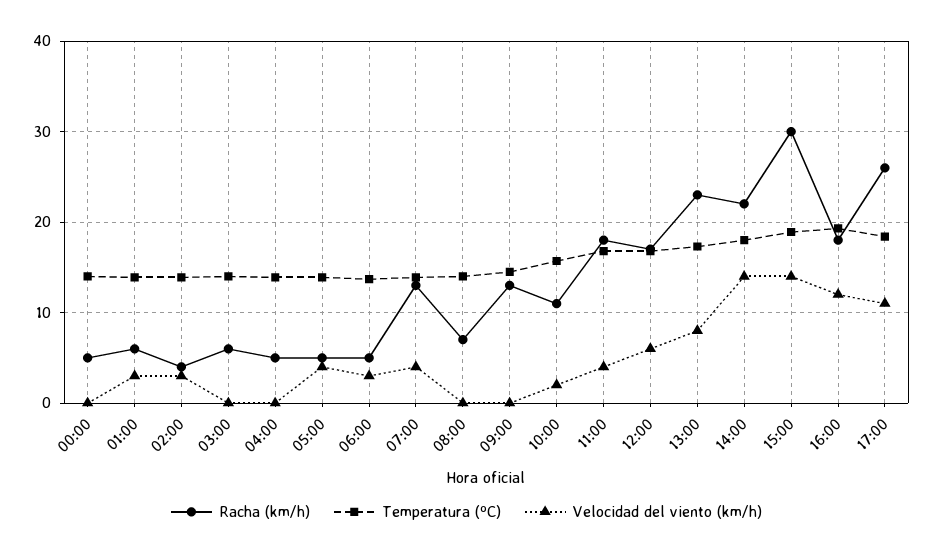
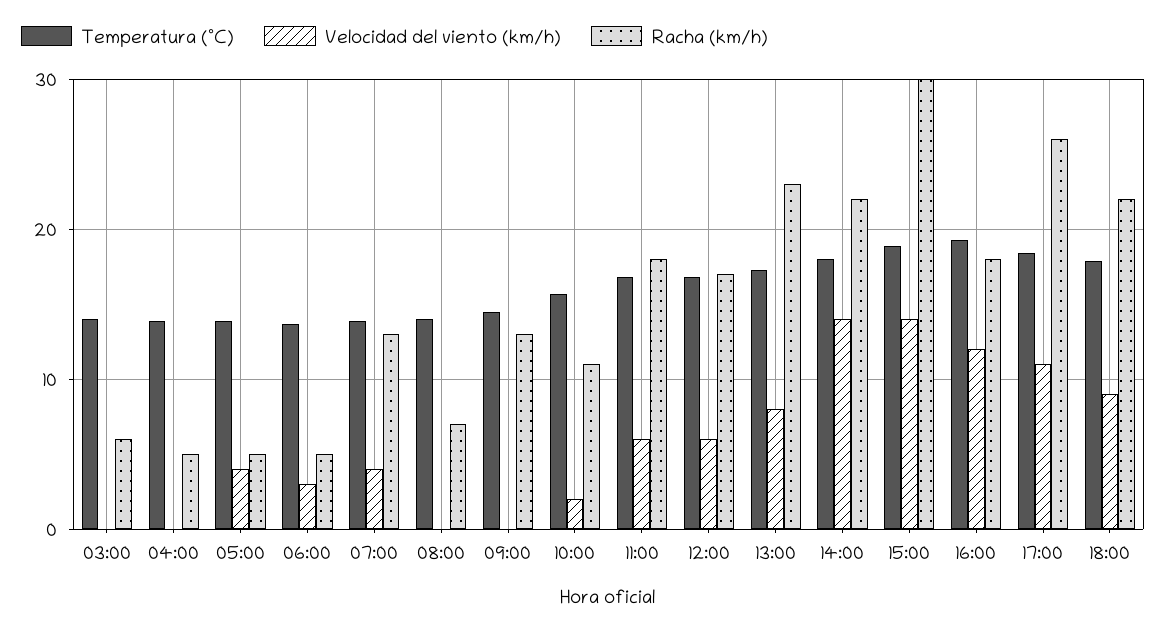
Racha (km/h), 00:00: 5 -> none
Temperatura (ºC), 00:00: 14 -> none
Velocidad del viento (km/h), 00:00: 0 -> none
Racha (km/h), 01:00: 6 -> none
Temperatura (ºC), 01:00: 14 -> none
Velocidad del viento (km/h), 01:00: 3 -> none
Racha (km/h), 02:00: 4 -> none
Temperatura (ºC), 02:00: 14 -> none
Velocidad del viento (km/h), 02:00: 3 -> none
Velocidad del viento (km/h), 11:00: 4 -> 6
Temperatura (ºC), 18:00: none -> 18
Velocidad del viento (km/h), 18:00: none -> 9
Racha (km/h), 18:00: none -> 22

